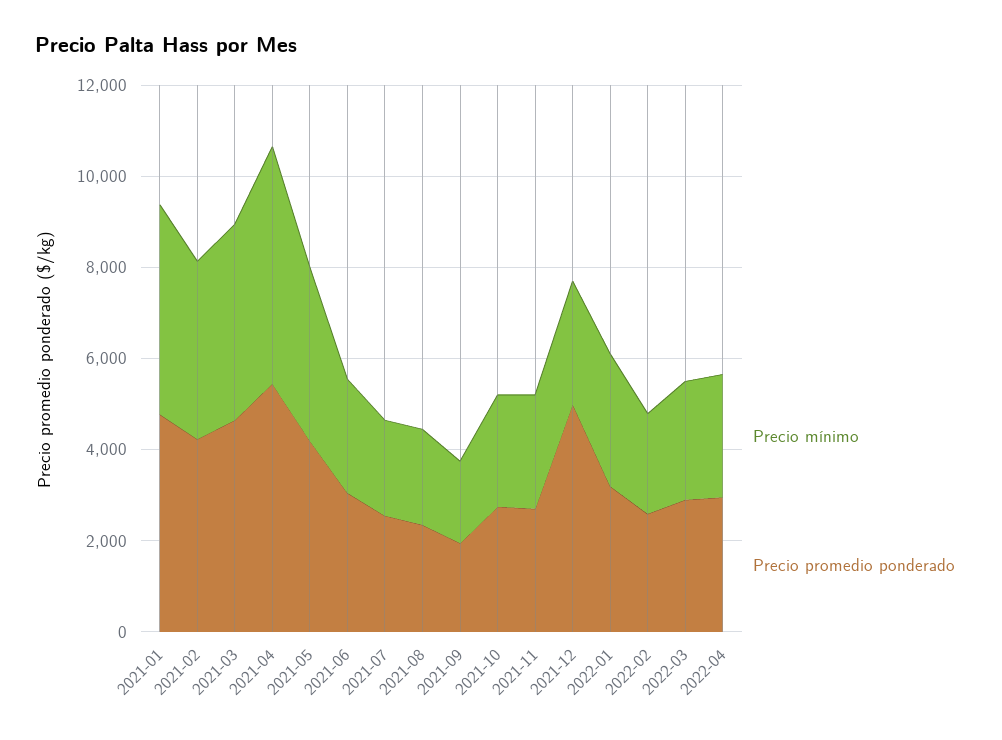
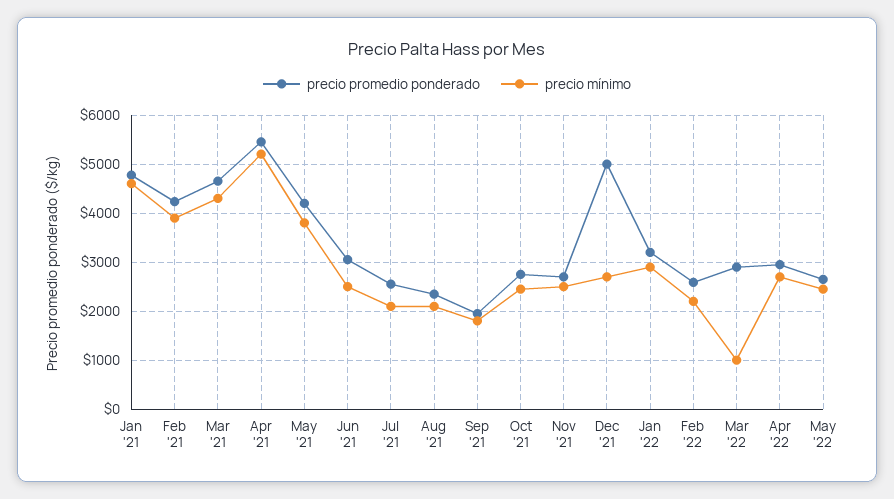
Precio mínimo, 2022-03: 2500 -> 1000
Precio promedio ponderado, May '22: none -> 2600
Precio mínimo, May '22: none -> 2400

